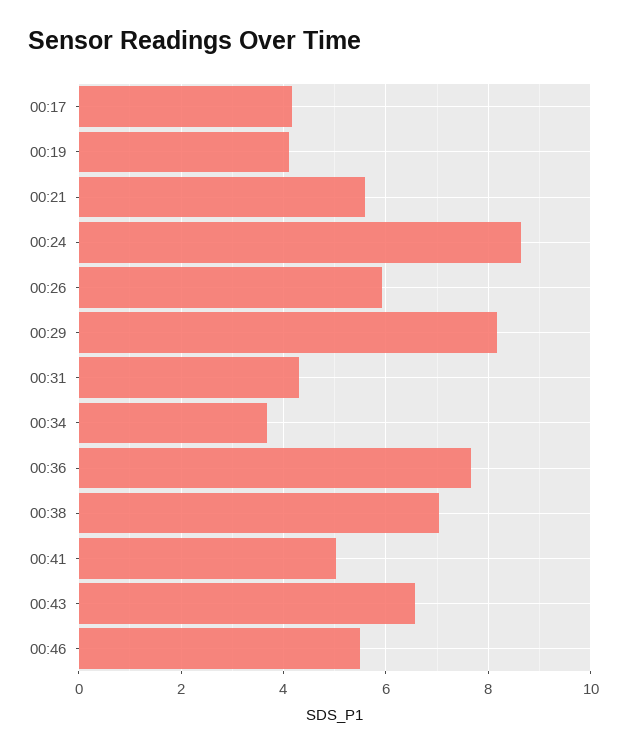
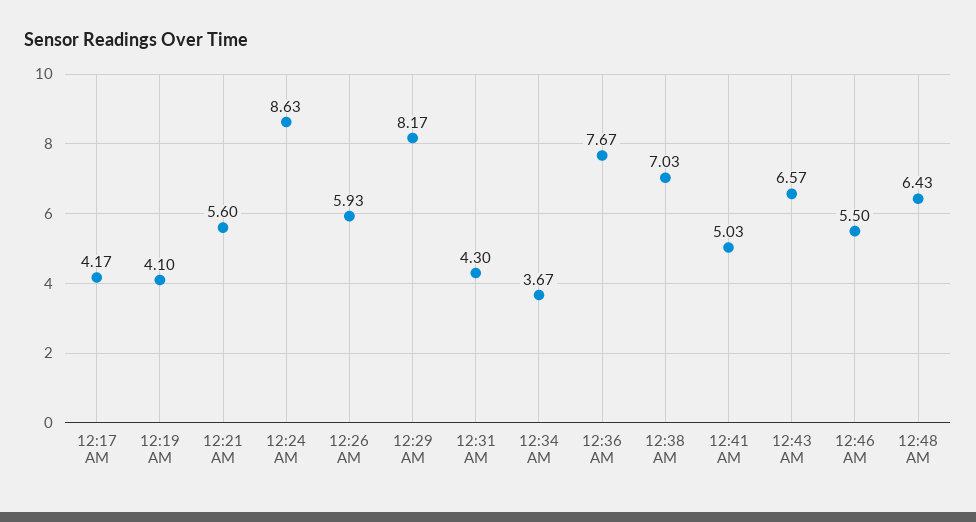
12:48 AM: none -> 6.43

